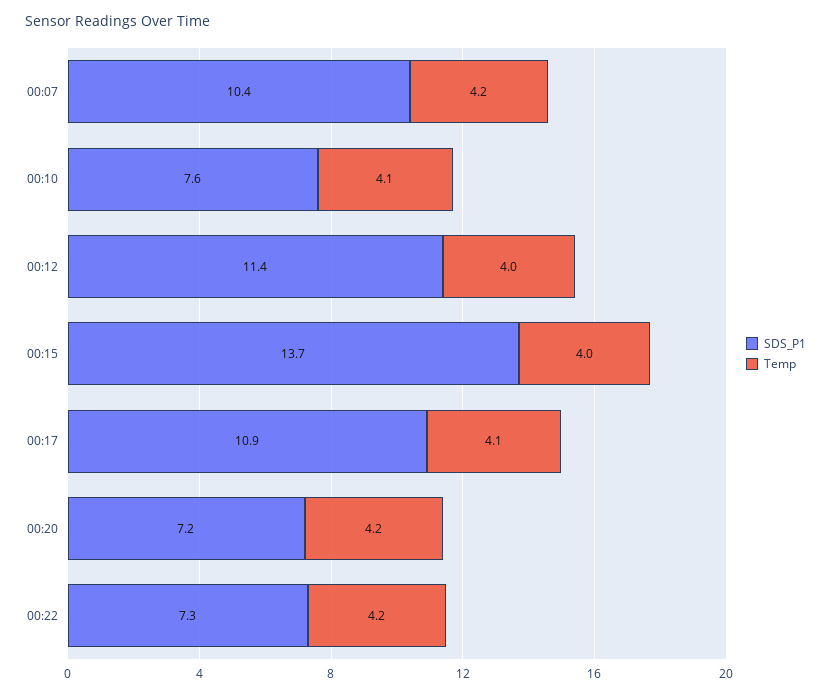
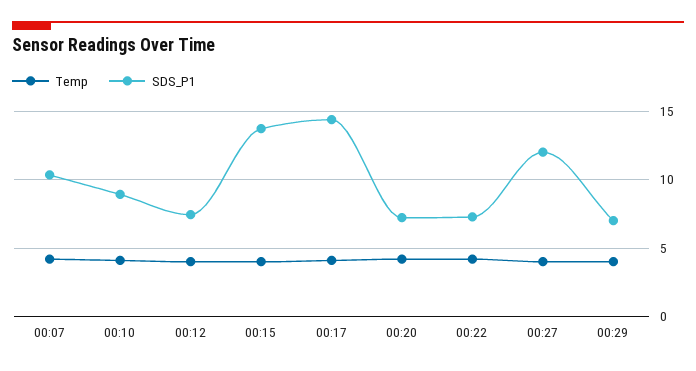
SDS_P1, 00:10: 7.6 -> 9
SDS_P1, 00:12: 11.4 -> 7.5
SDS_P1, 00:17: 10.9 -> 14.5
Temp, 00:27: none -> 4
SDS_P1, 00:27: none -> 12
Temp, 00:29: none -> 4
SDS_P1, 00:29: none -> 7

